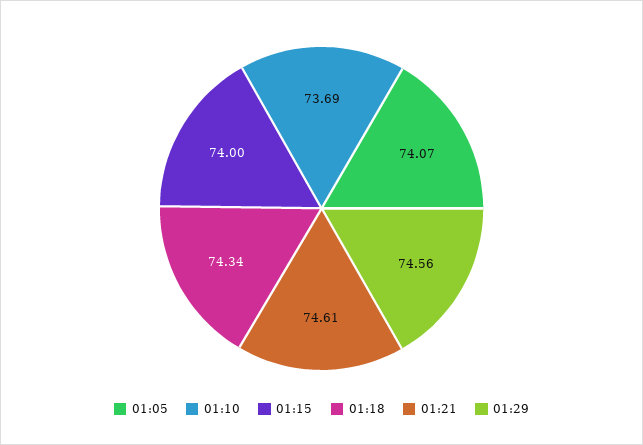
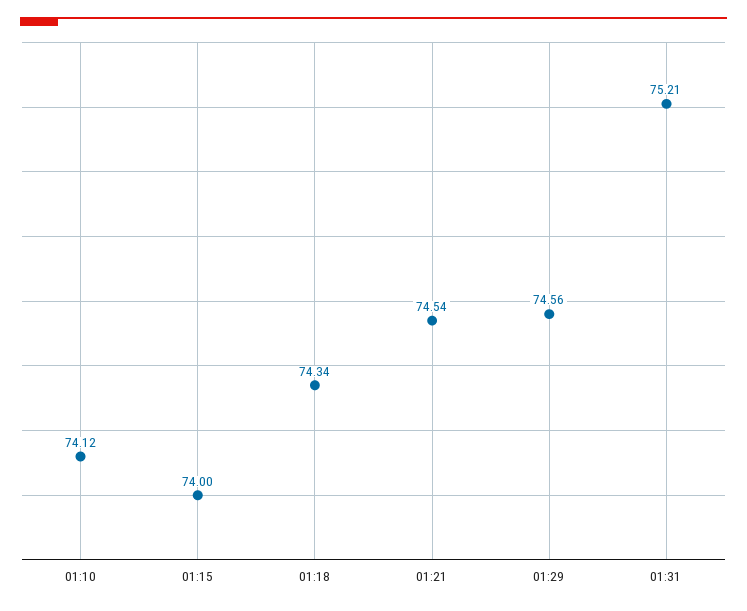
01:05: 74.07 -> none
01:10: 73.69 -> 74.12
01:21: 74.61 -> 74.54
01:31: none -> 75.21

